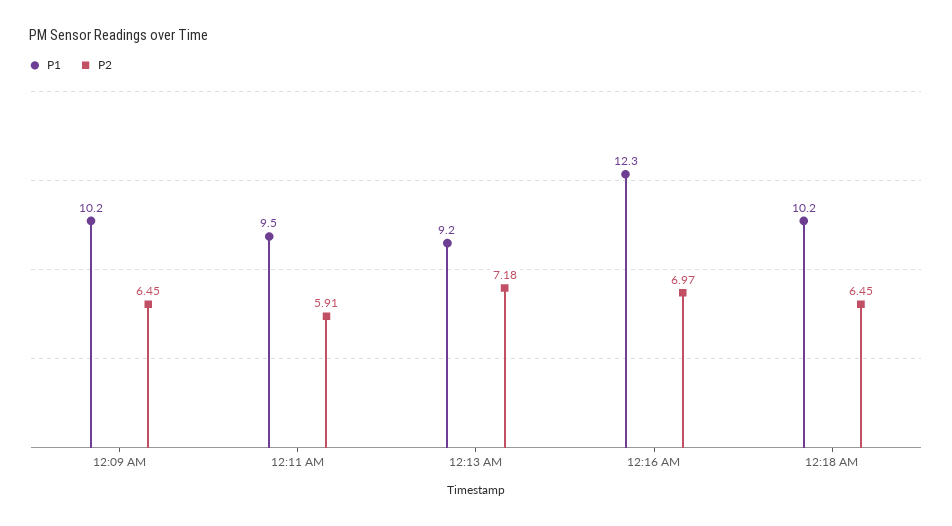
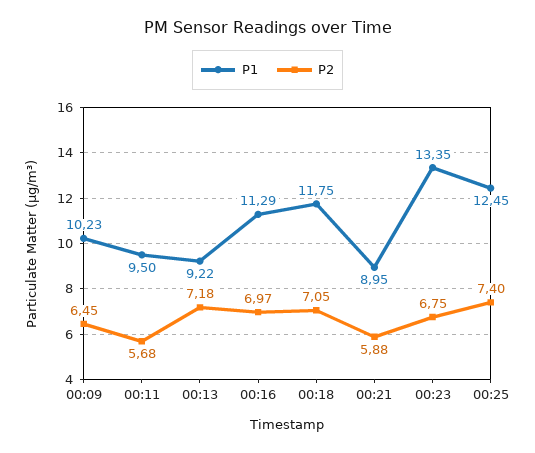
P2, 12:11 AM: 5.91 -> 5.68
P1, 12:16 AM: 12.3 -> 11.29
P1, 12:18 AM: 10.2 -> 11.75
P2, 12:18 AM: 6.45 -> 7.05
P1, 00:21: none -> 8.95
P2, 00:21: none -> 5.88
P1, 00:23: none -> 13.35
P2, 00:23: none -> 6.75
P1, 00:25: none -> 12.45
P2, 00:25: none -> 7.4

